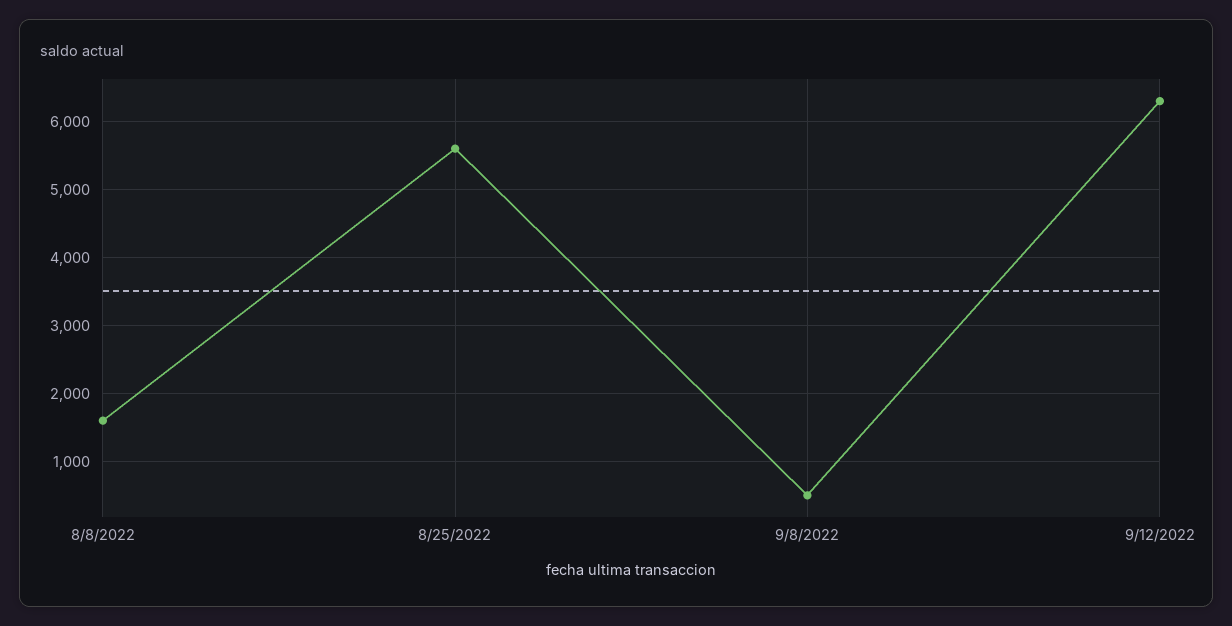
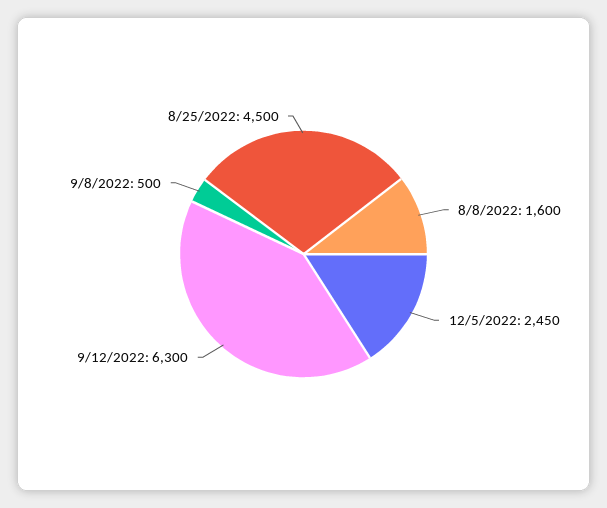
8/25/2022: 5600 -> 4500
12/5/2022: none -> 2450

